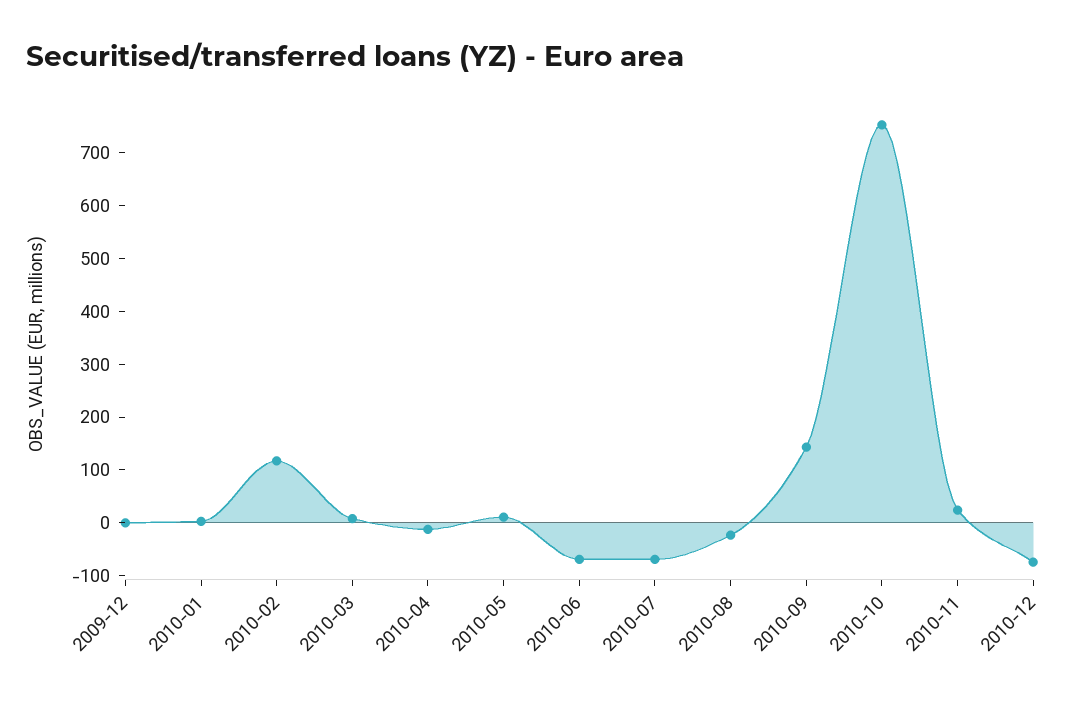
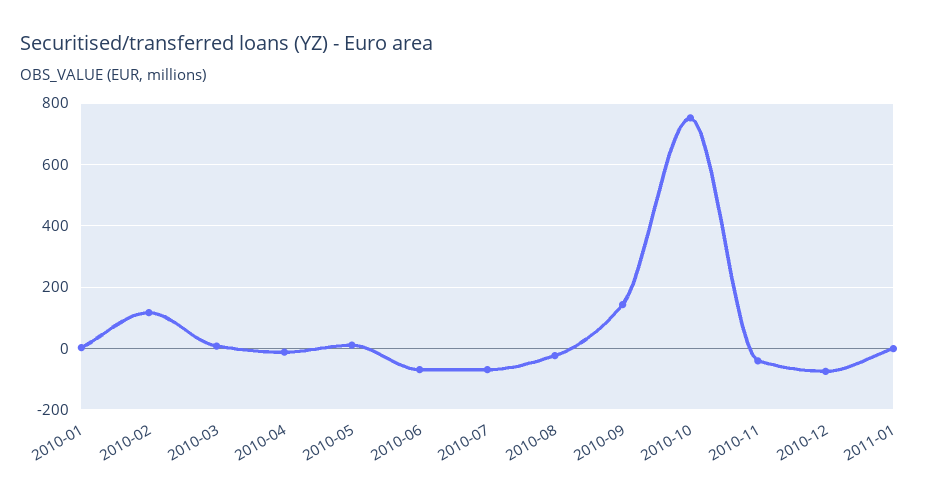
2009-12: 0 -> none
2010-11: 20 -> -40
2011-01: none -> 0

